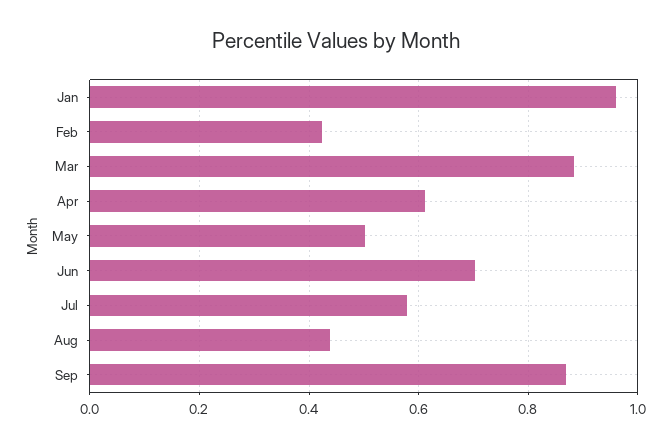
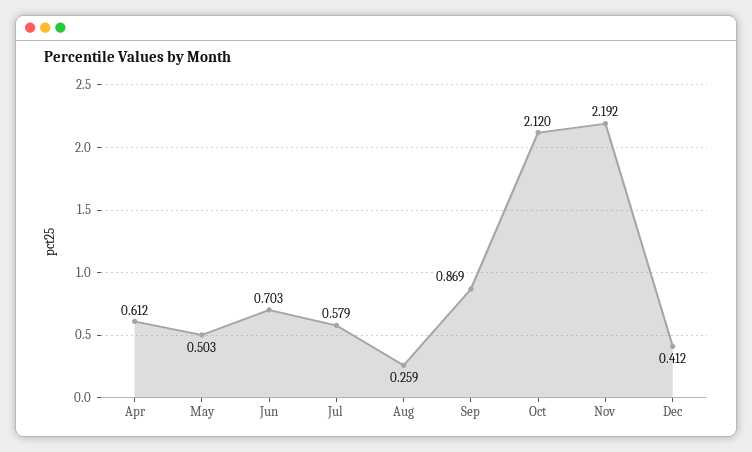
Jan: 0.96 -> none
Feb: 0.42 -> none
Mar: 0.88 -> none
Aug: 0.44 -> 0.259
Oct: none -> 2.12
Nov: none -> 2.192
Dec: none -> 0.412

